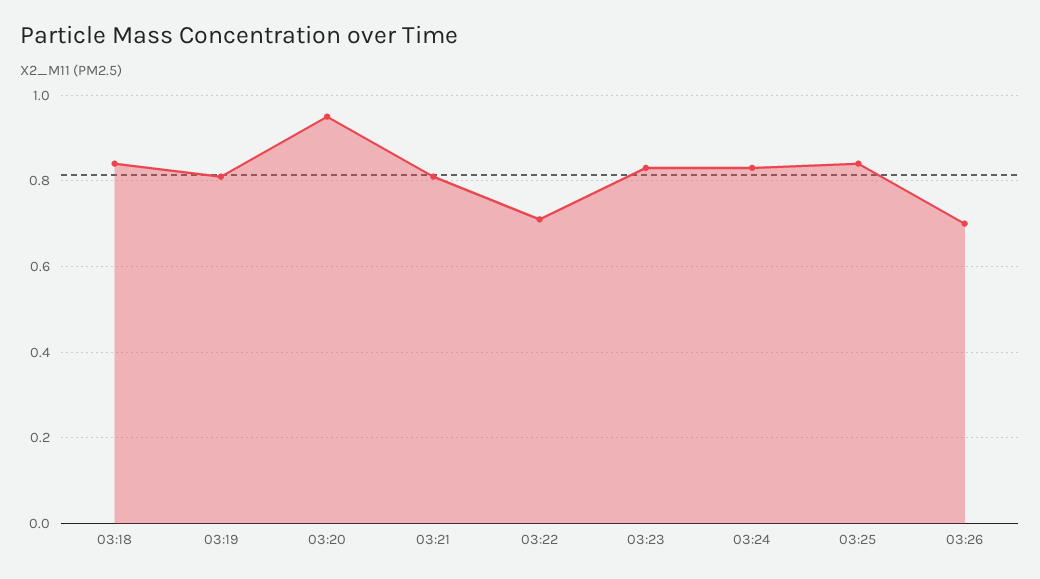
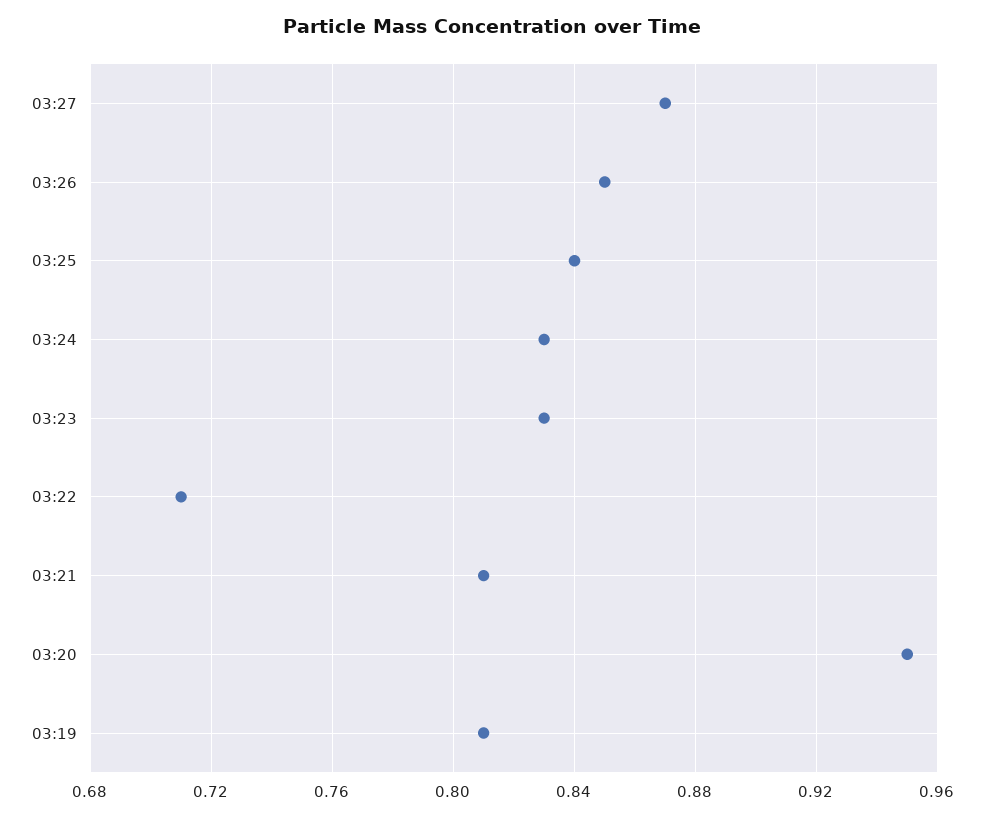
03:18: 0.85 -> none
03:26: 0.7 -> 0.85
03:27: none -> 0.87

